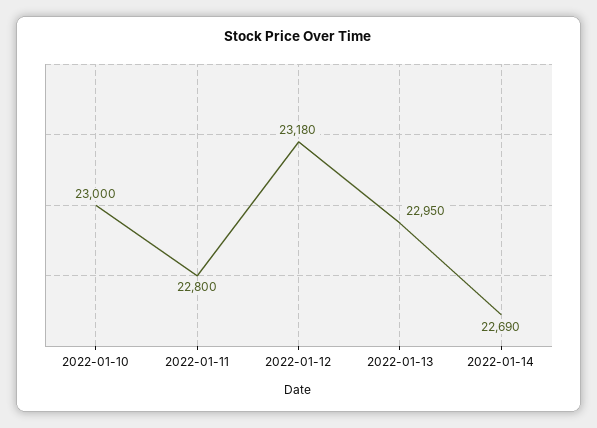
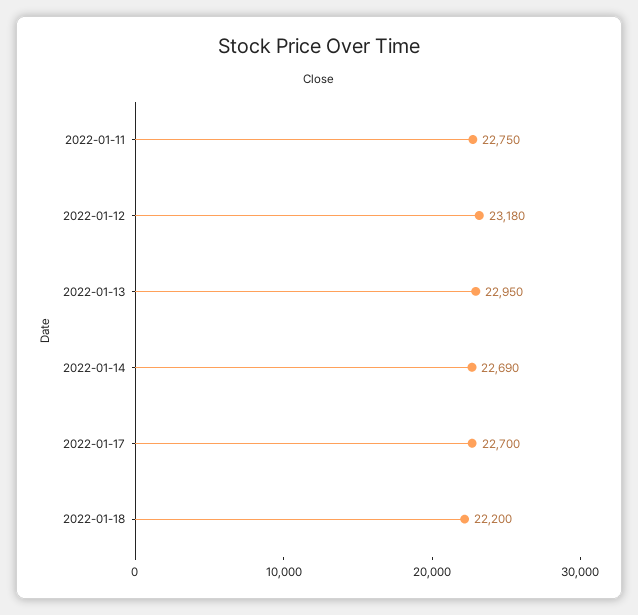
2022-01-10: 23000 -> none
2022-01-11: 22800 -> 22750
2022-01-17: none -> 22700
2022-01-18: none -> 22200

